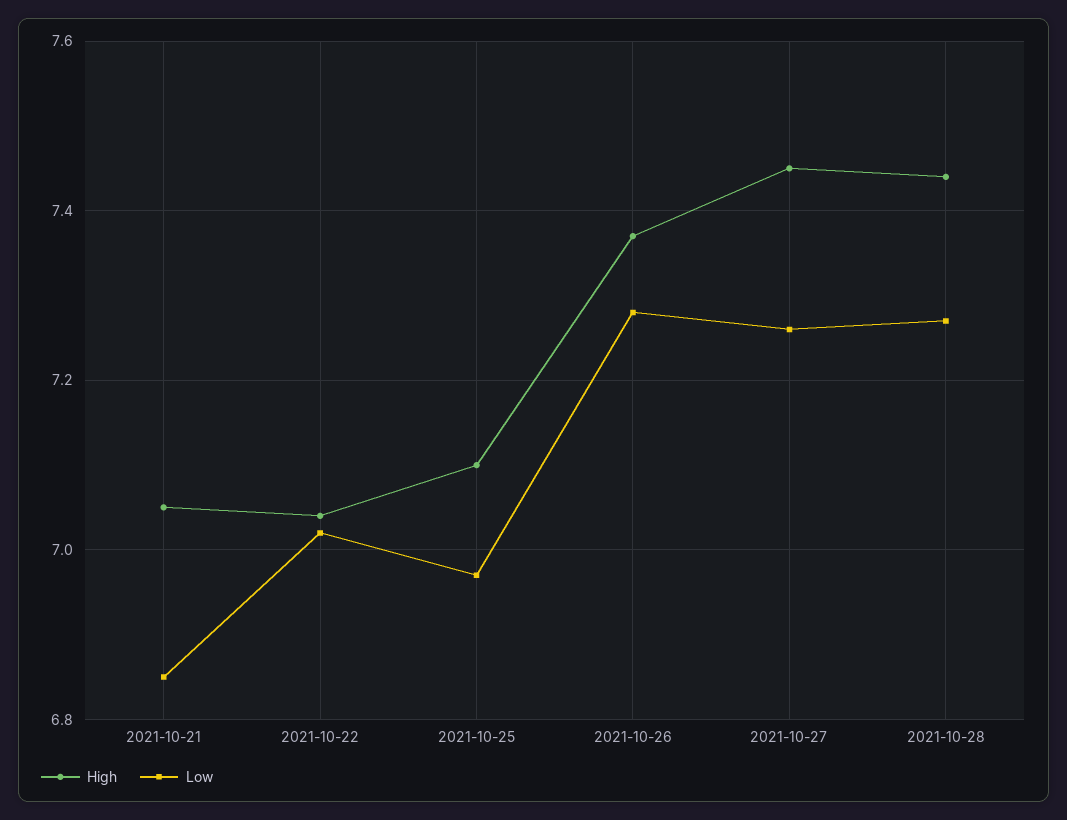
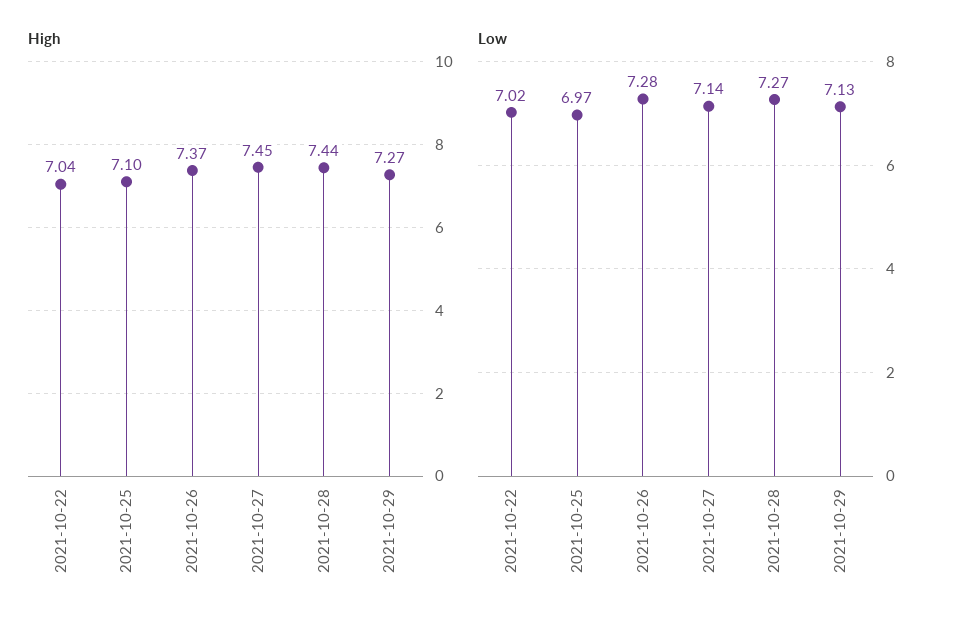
High, 2021-10-21: 7.05 -> none
Low, 2021-10-21: 6.85 -> none
Low, 2021-10-27: 7.25 -> 7.14
High, 2021-10-29: none -> 7.27
Low, 2021-10-29: none -> 7.13

